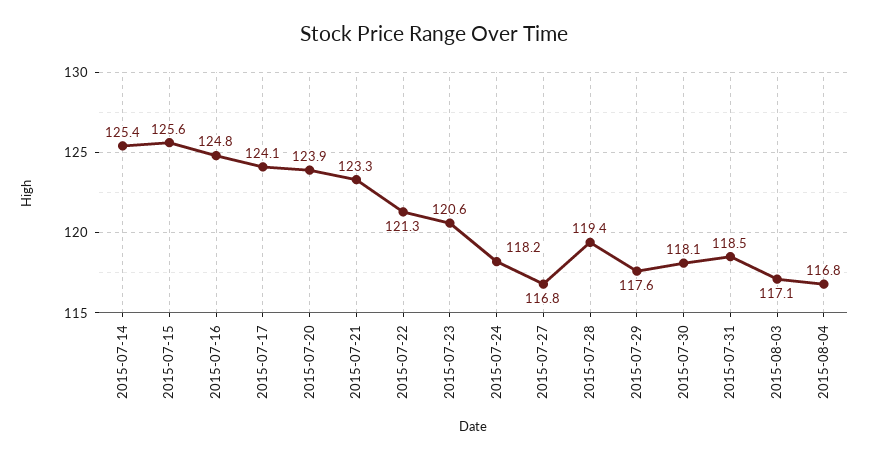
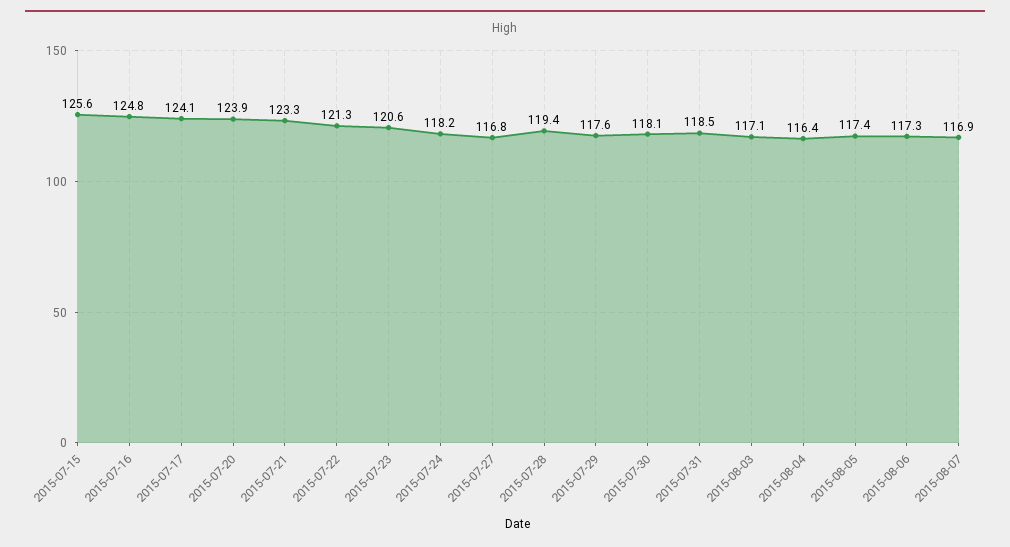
2015-07-14: 125.4 -> none
2015-08-04: 116.8 -> 116.4
2015-08-05: none -> 117.4
2015-08-06: none -> 117.3
2015-08-07: none -> 116.9

